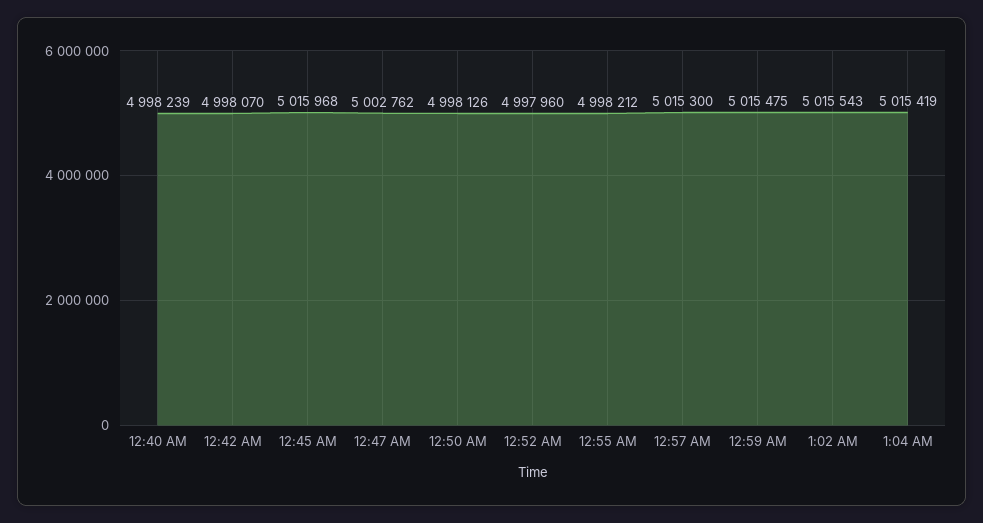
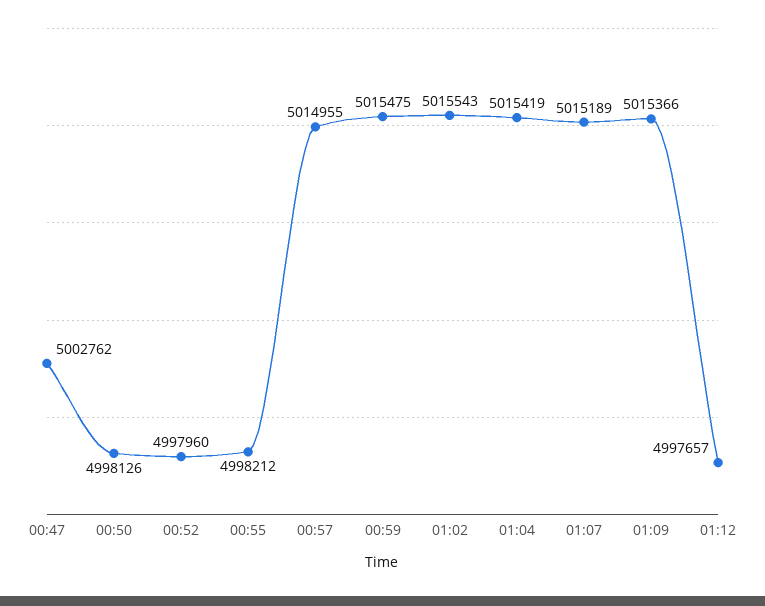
12:40 AM: 4998239 -> none
12:42 AM: 4998070 -> none
12:45 AM: 5015968 -> none
12:57 AM: 5015300 -> 5014955
01:07: none -> 5015189
01:09: none -> 5015366
01:12: none -> 4997657

